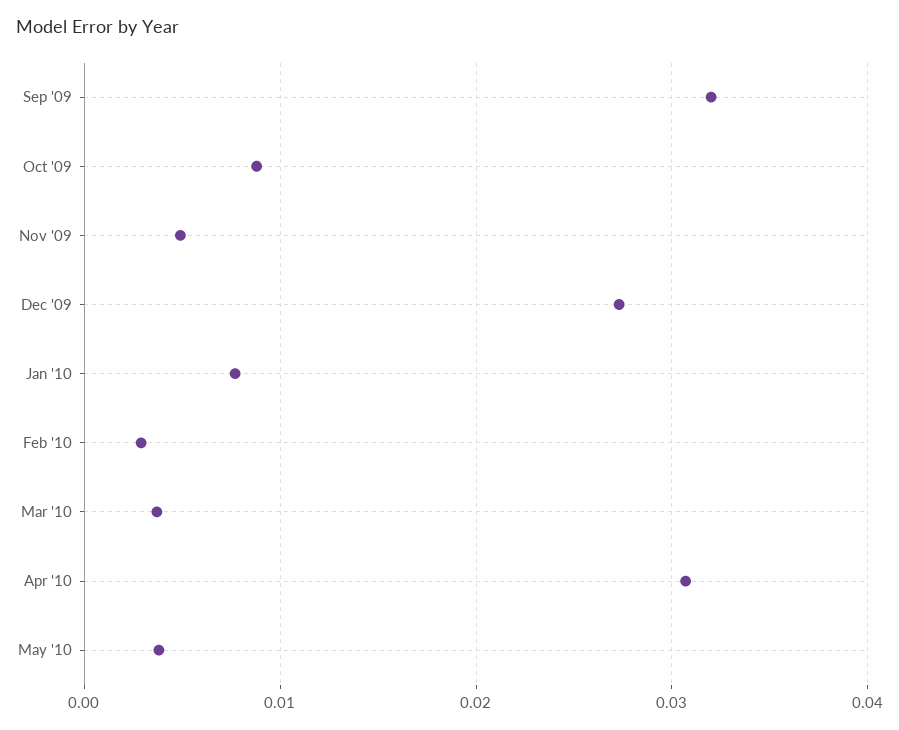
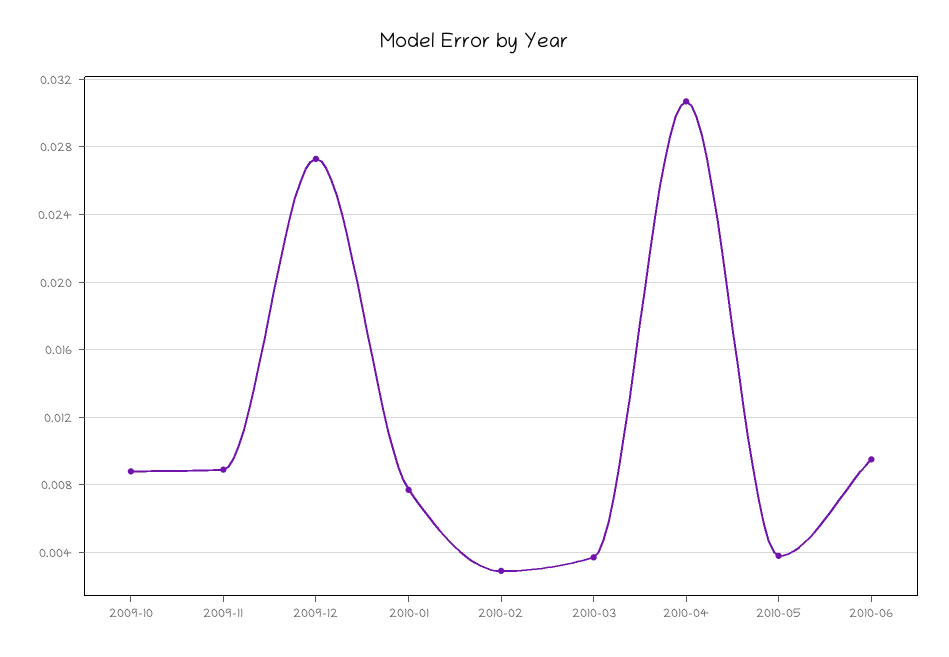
Sep '09: 0.032 -> none
Nov '09: 0.005 -> 0.009
2010-06: none -> 0.0095

